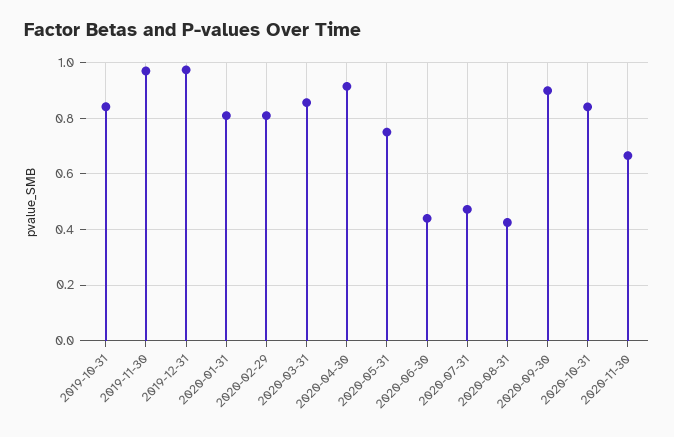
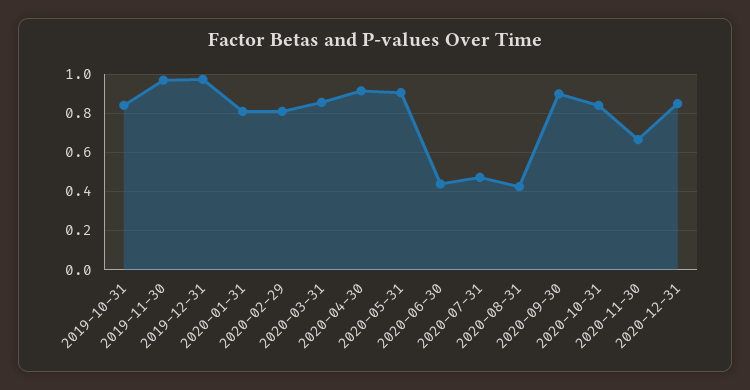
2020-05-31: 0.75 -> 0.9
2020-12-31: none -> 0.85

